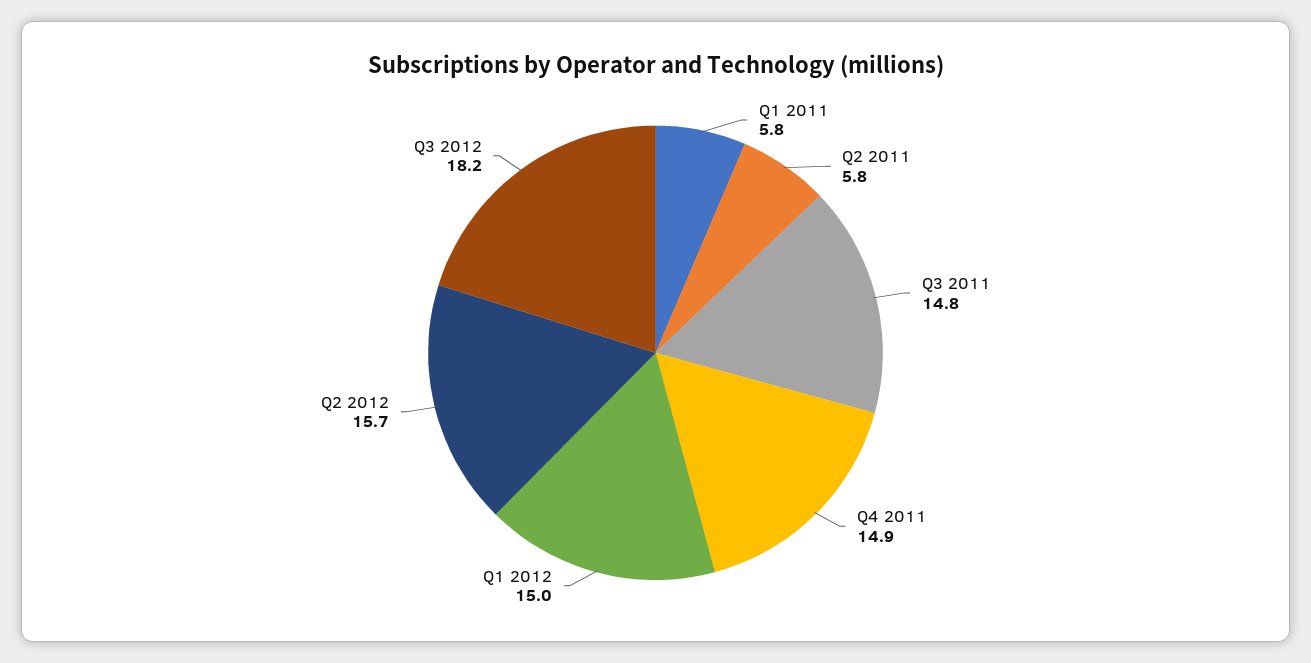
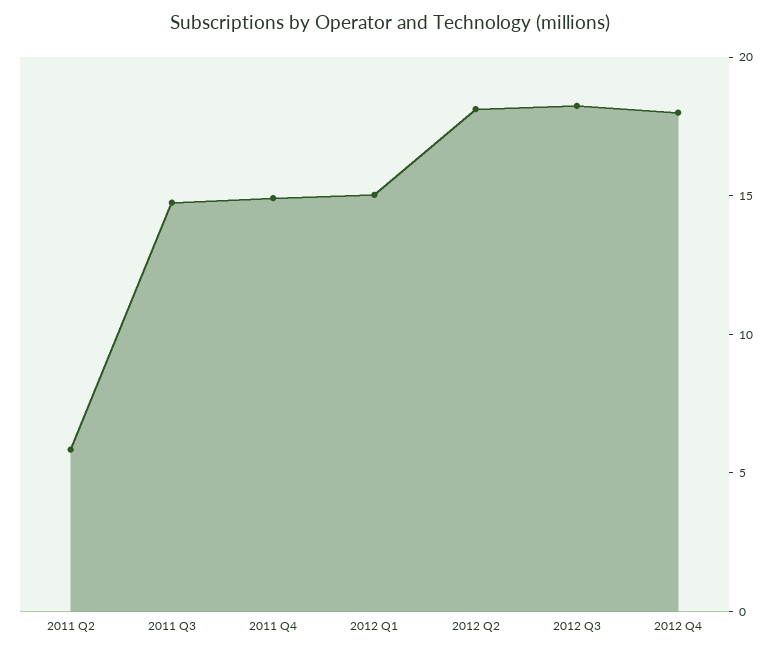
Q1 2011: 5.8 -> none
Q2 2012: 15.7 -> 18
2012 Q4: none -> 18

